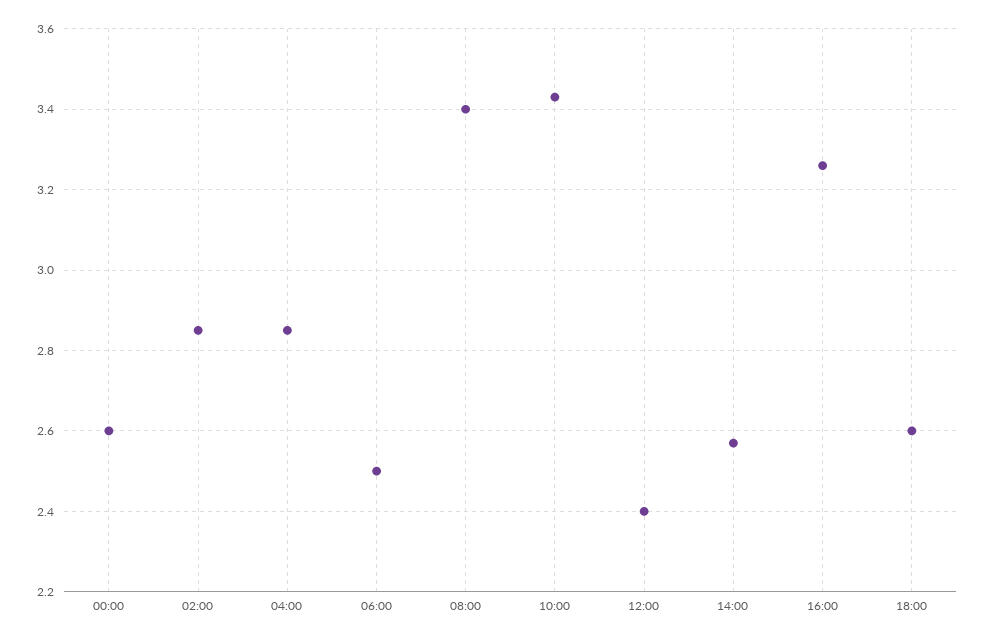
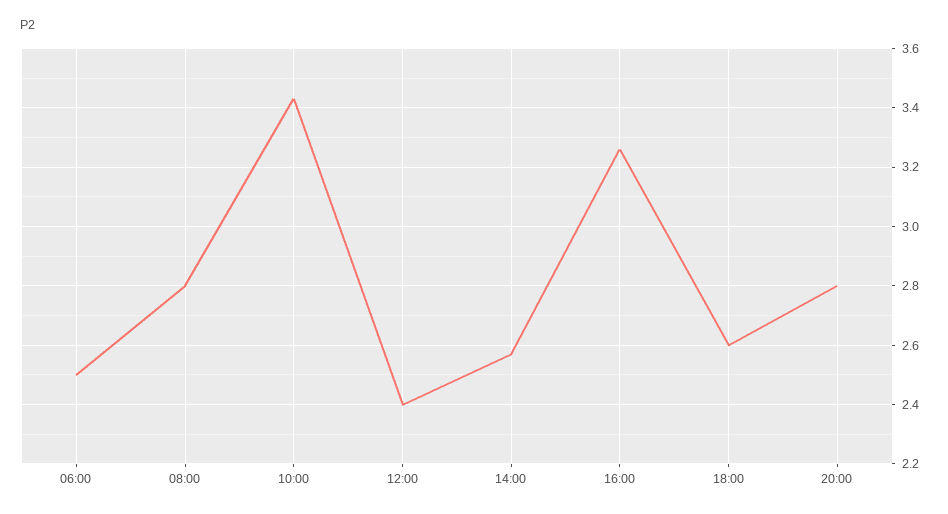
00:00: 2.6 -> none
02:00: 2.85 -> none
04:00: 2.85 -> none
08:00: 3.4 -> 2.8
20:00: none -> 2.8

